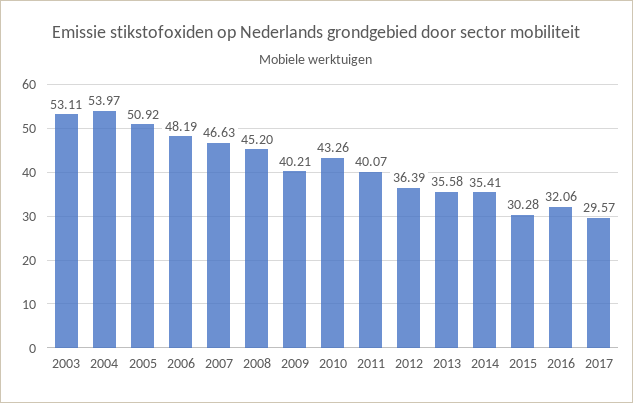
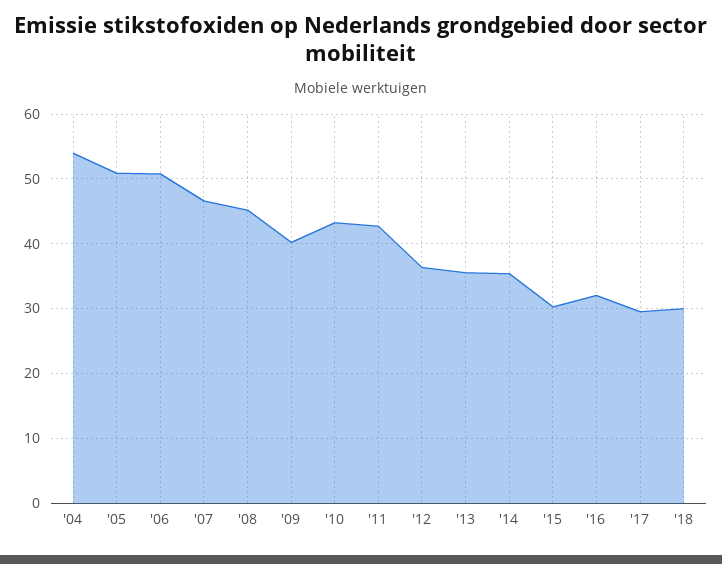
2003: 53.11 -> none
2006: 48.19 -> 51
2011: 40.07 -> 43
'18: none -> 30

